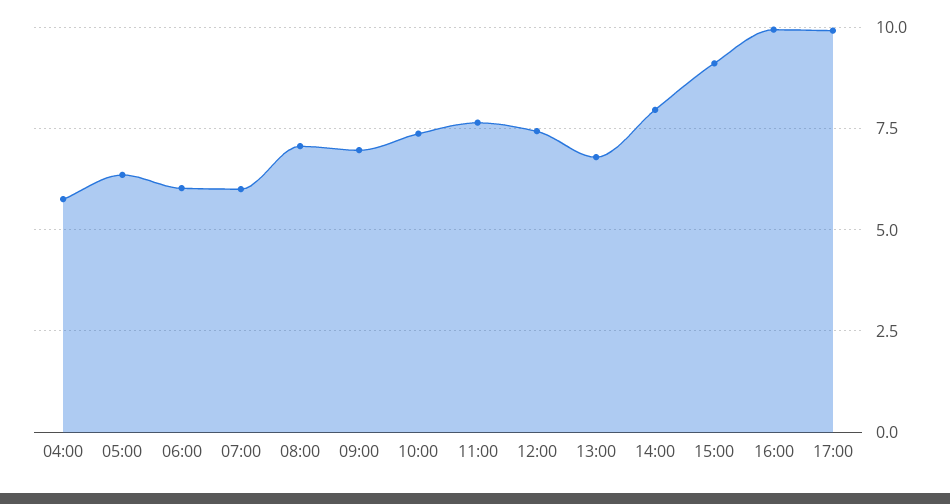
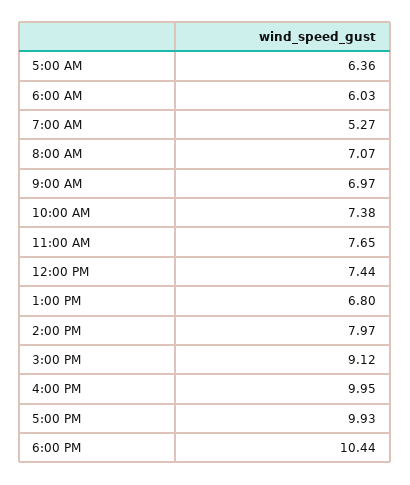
04:00: 5.75 -> none
07:00: 6 -> 5.27
6:00 PM: none -> 10.44

